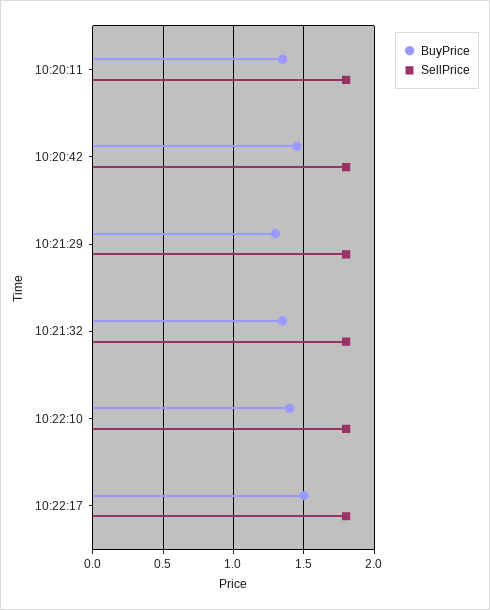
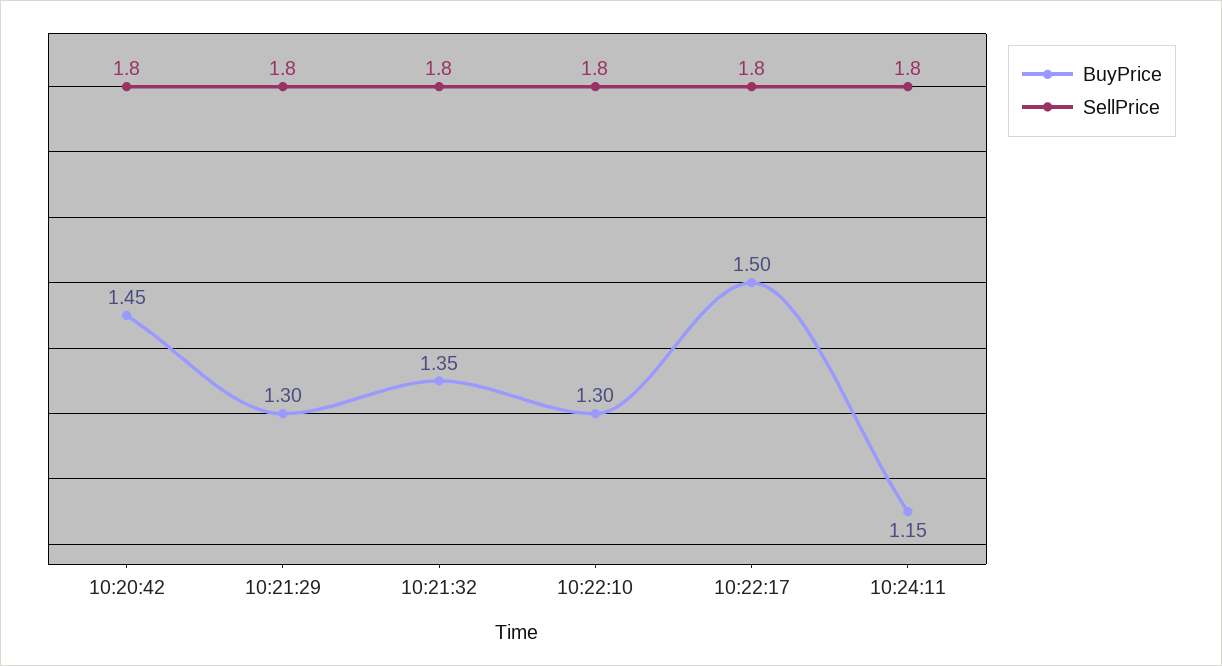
BuyPrice, 10:20:11: 1.35 -> none
SellPrice, 10:20:11: 1.8 -> none
BuyPrice, 10:22:10: 1.4 -> 1.3
BuyPrice, 10:24:11: none -> 1.15
SellPrice, 10:24:11: none -> 1.8

